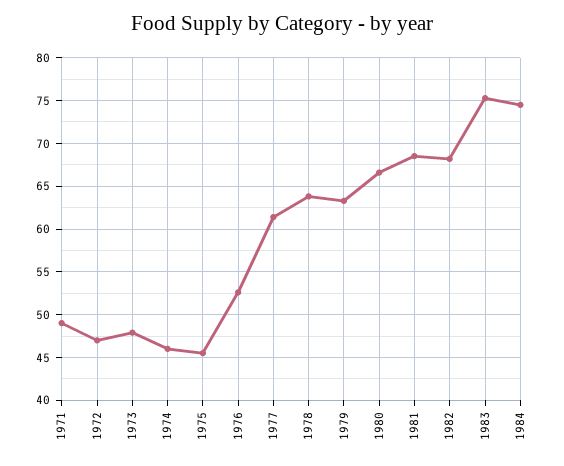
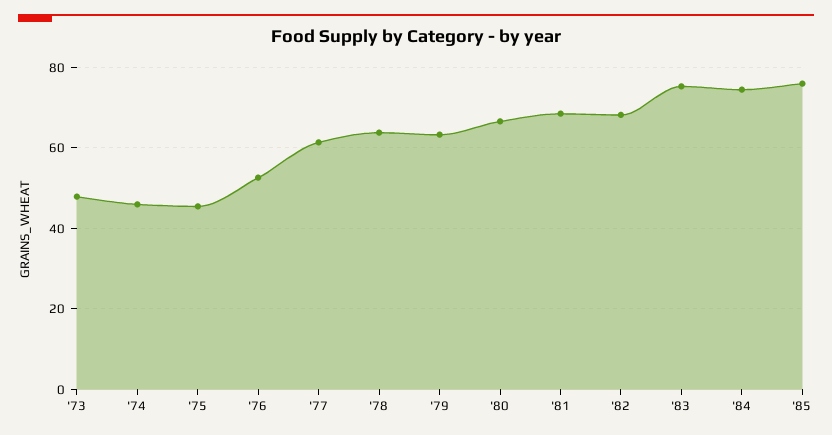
1971: 49 -> none
1972: 47 -> none
'85: none -> 76

